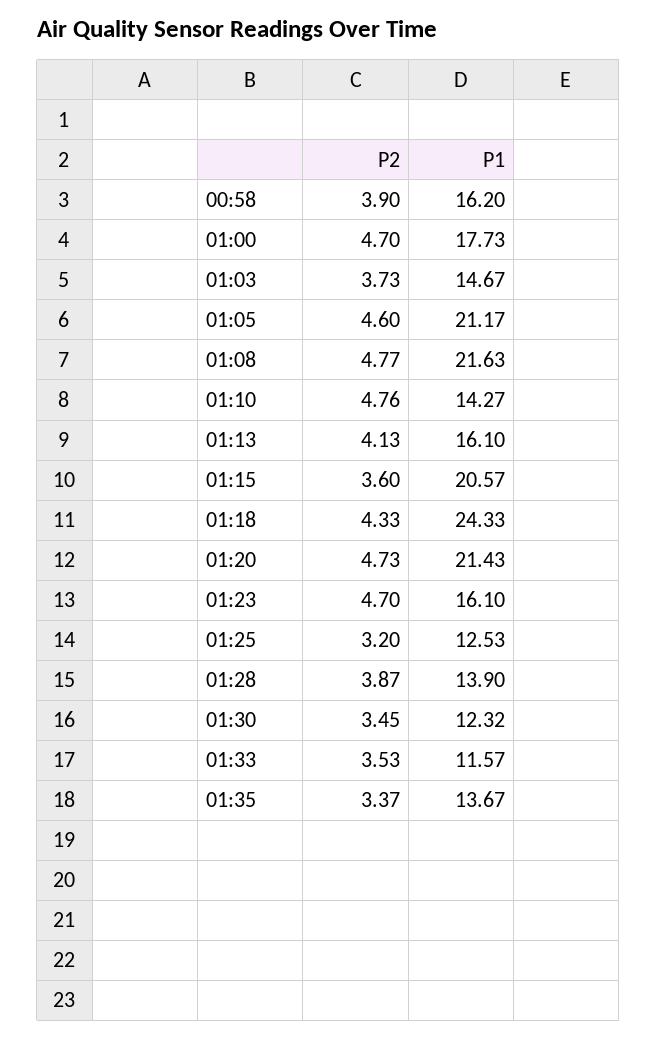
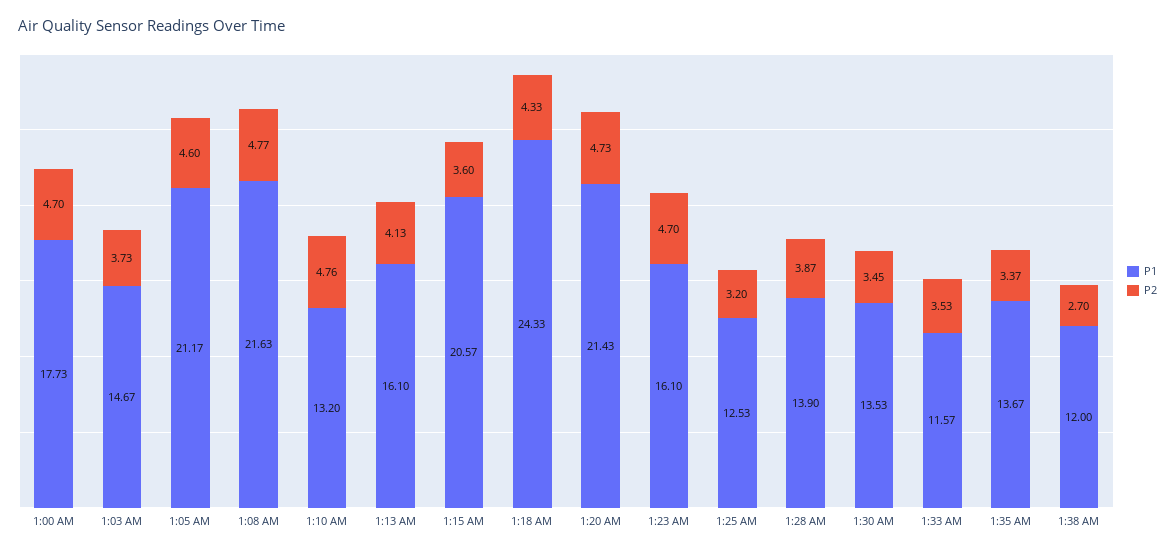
P2, 00:58: 3.9 -> none
P1, 00:58: 16.2 -> none
P1, 01:10: 14.27 -> 13.2
P1, 01:30: 12.32 -> 13.53
P1, 1:38 AM: none -> 12
P2, 1:38 AM: none -> 2.7

